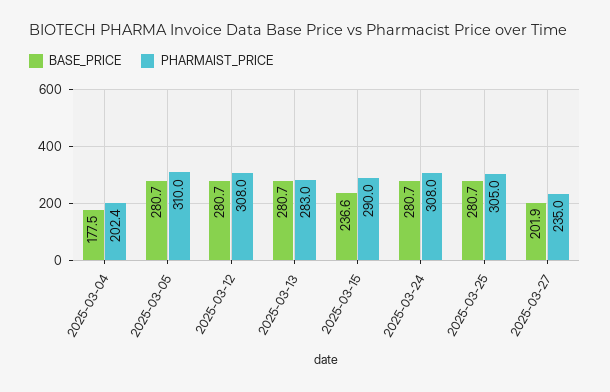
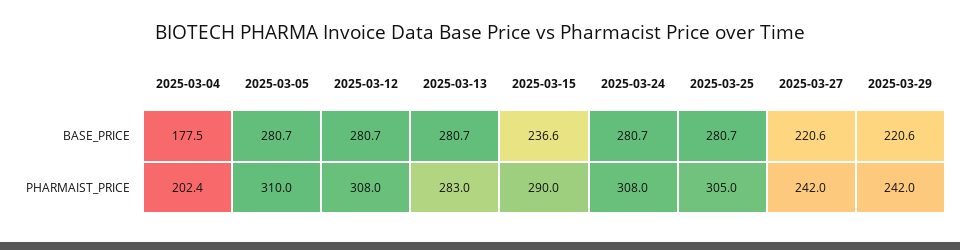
BASE_PRICE, 2025-03-27: 201.9 -> 220.6
PHARMAIST_PRICE, 2025-03-27: 235 -> 242
BASE_PRICE, 2025-03-29: none -> 220.6
PHARMAIST_PRICE, 2025-03-29: none -> 242

